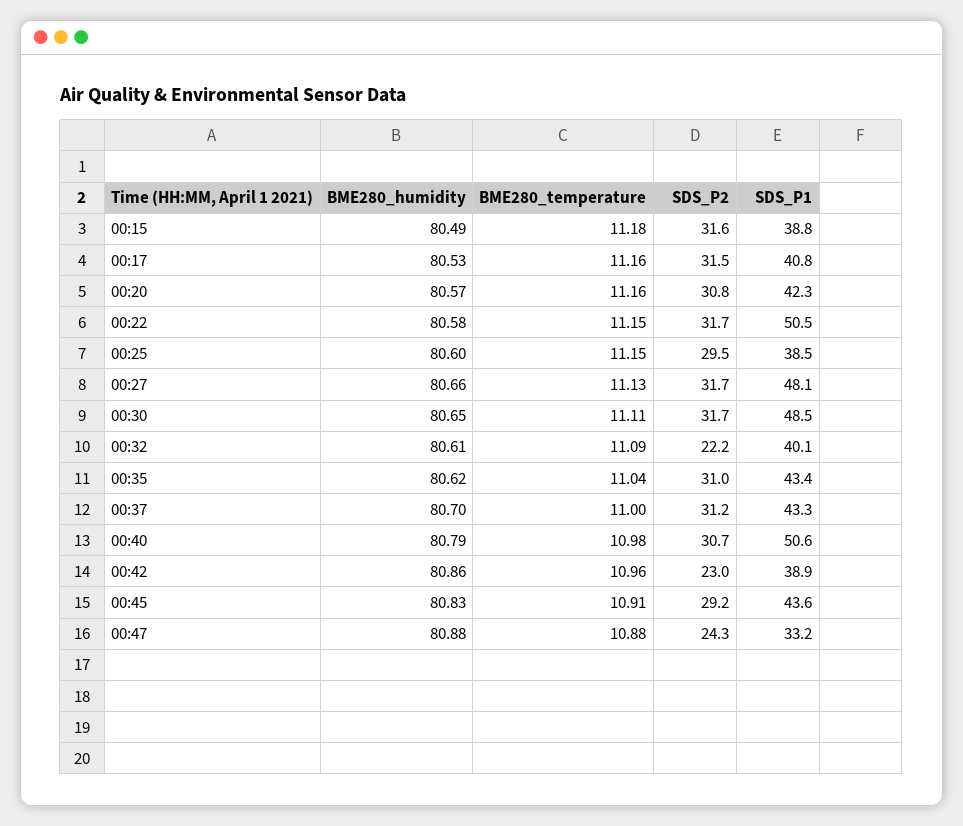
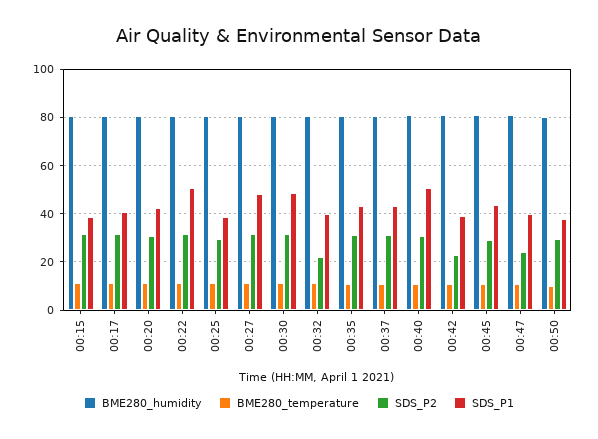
SDS_P1, 00:47: 33.2 -> 40
BME280_humidity, 00:50: none -> 80
BME280_temperature, 00:50: none -> 10
SDS_P2, 00:50: none -> 30
SDS_P1, 00:50: none -> 37.5

